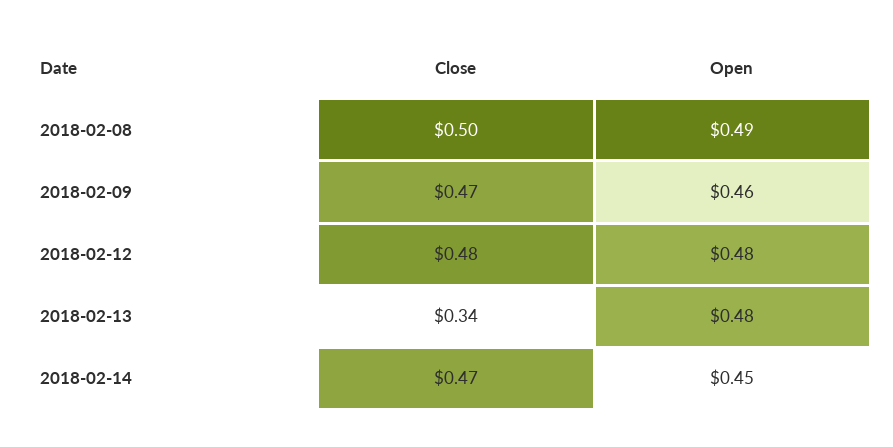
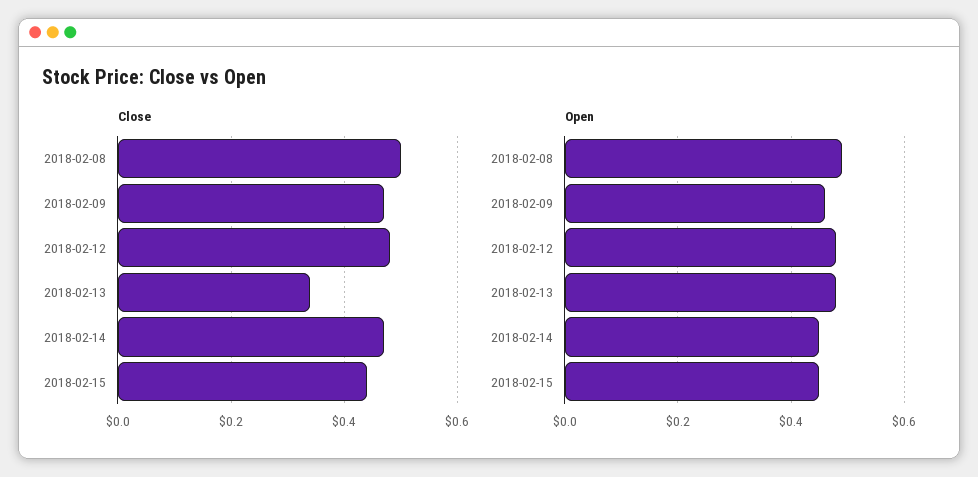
Close, 2018-02-15: none -> 0.45
Open, 2018-02-15: none -> 0.45

